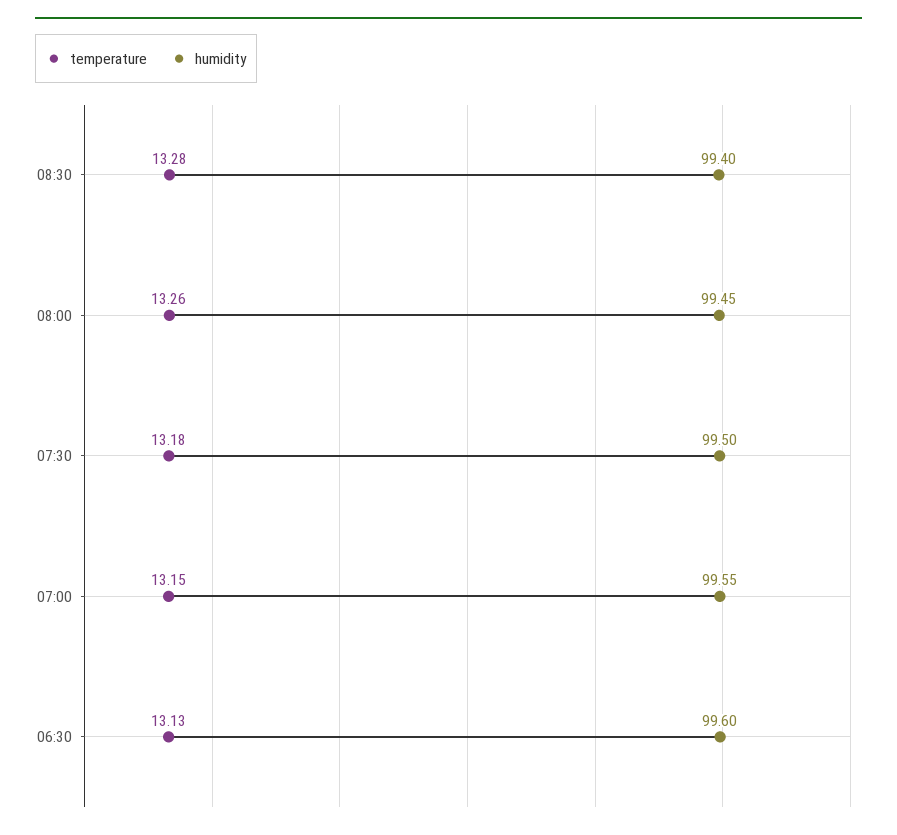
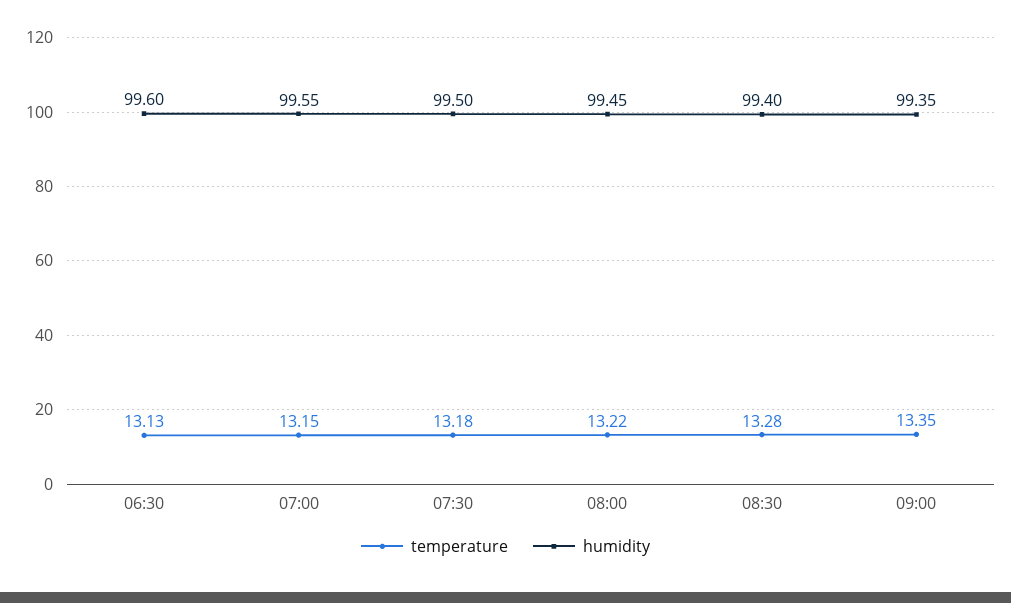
temperature, 08:00: 13.26 -> 13.22
temperature, 09:00: none -> 13.35
humidity, 09:00: none -> 99.35

